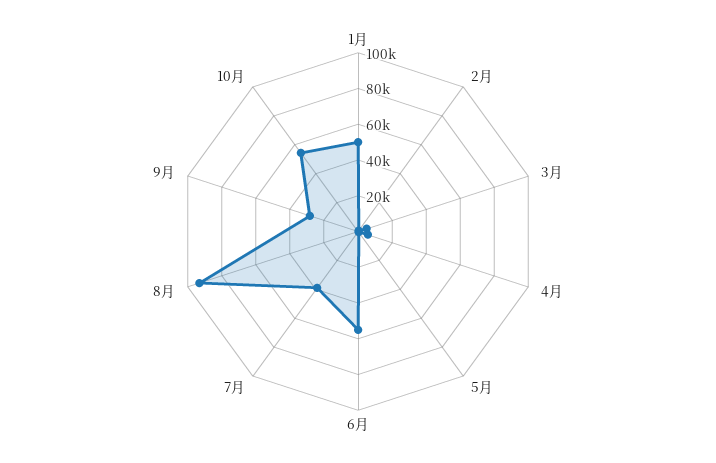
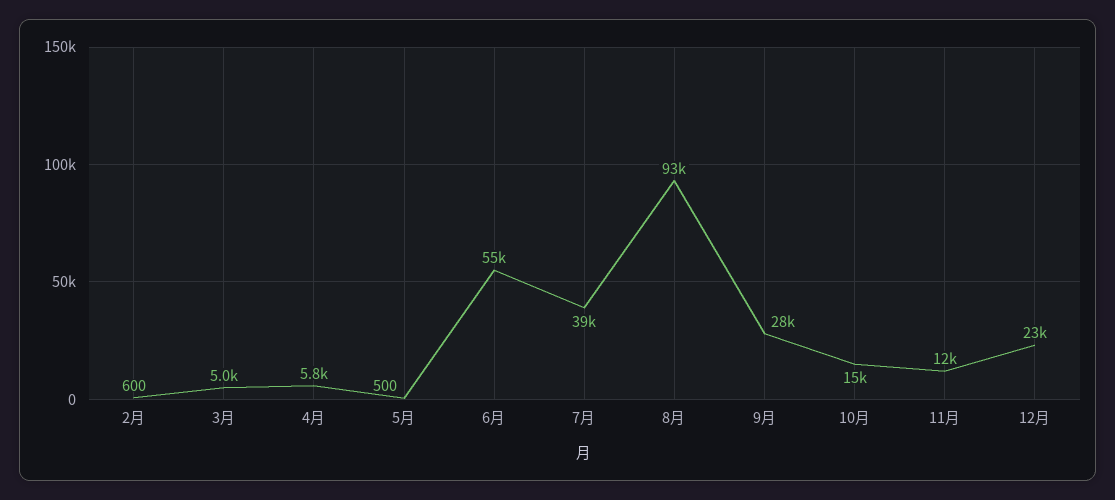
1月: 50000 -> none
10月: 55000 -> 15000
11月: none -> 12000
12月: none -> 23000

